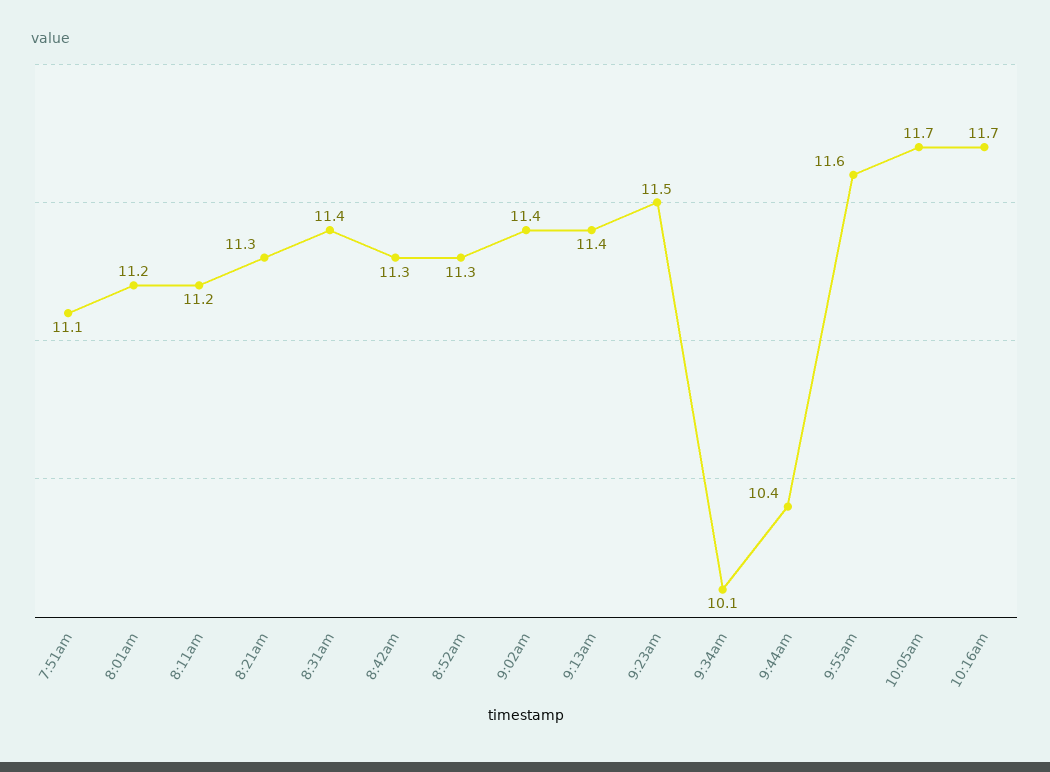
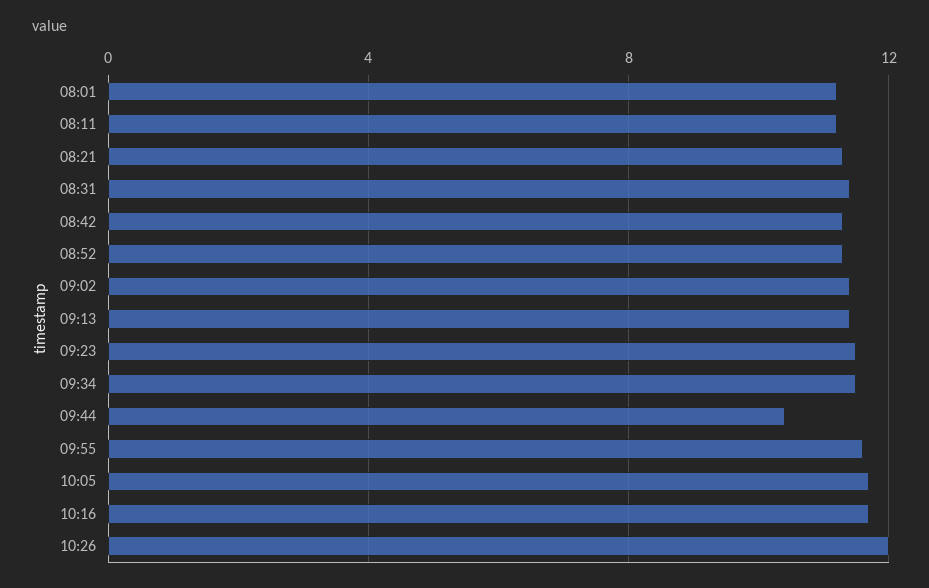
7:51am: 11.1 -> none
9:34am: 10.1 -> 11.5
10:26: none -> 12

